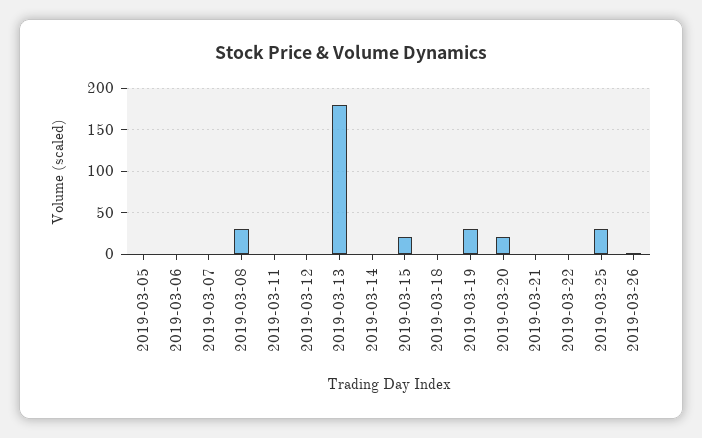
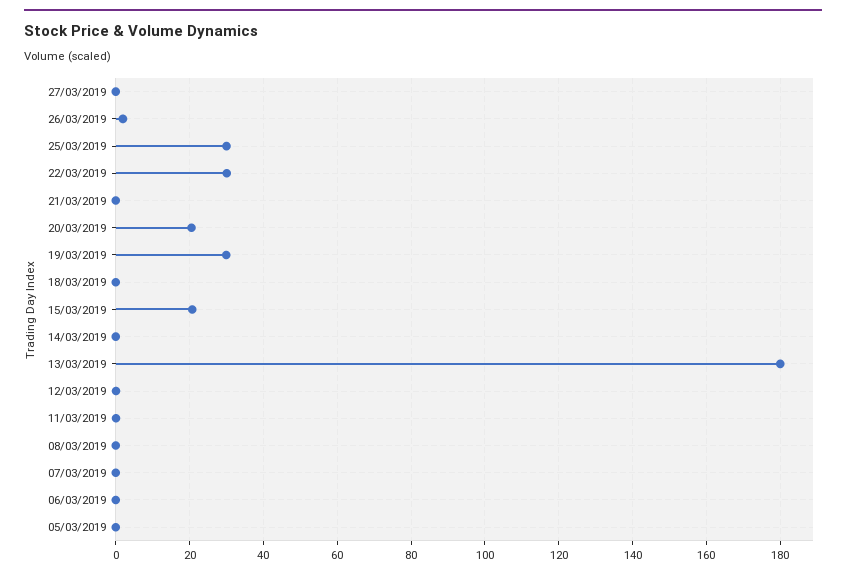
2019-03-08: 30 -> 0
2019-03-22: 0 -> 30
27/03/2019: none -> 0

